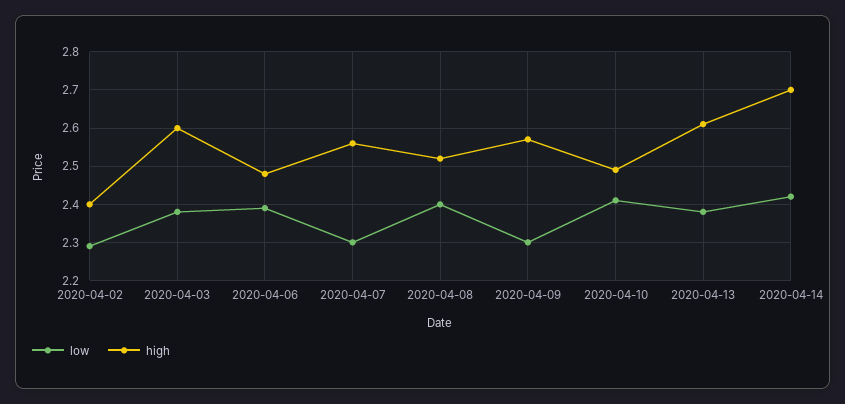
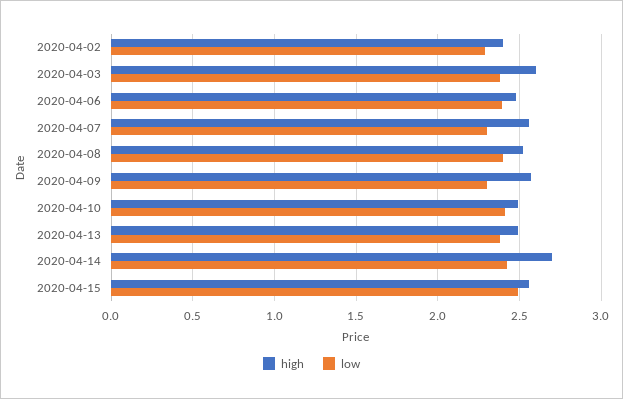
high, 2020-04-13: 2.6 -> 2.5
high, 2020-04-15: none -> 2.55
low, 2020-04-15: none -> 2.5

